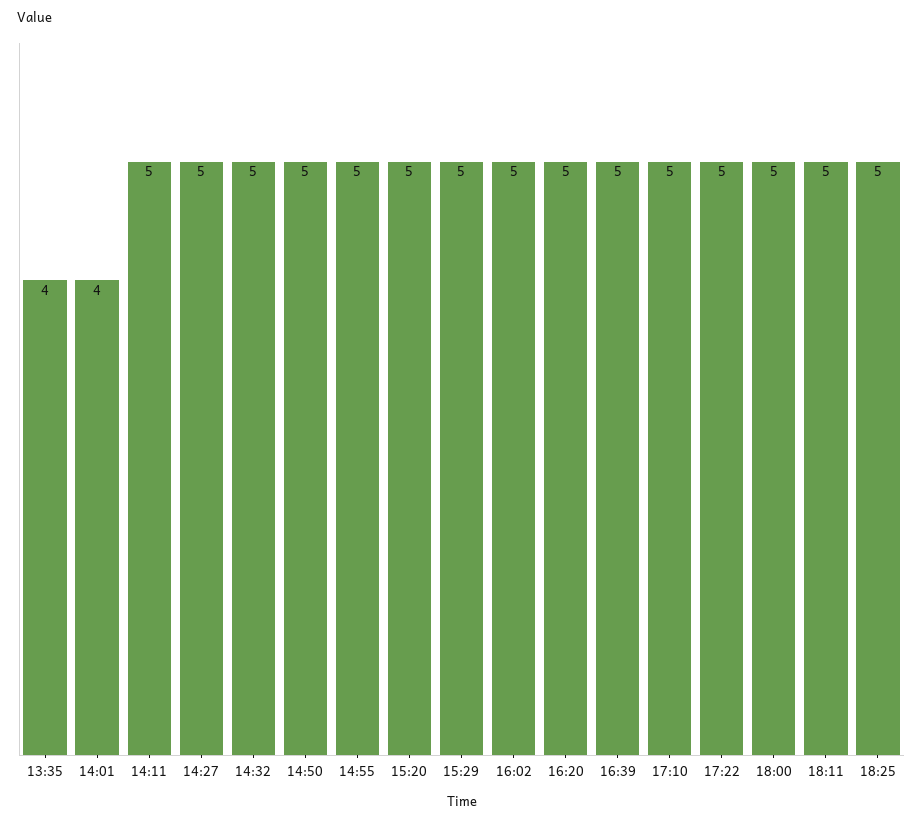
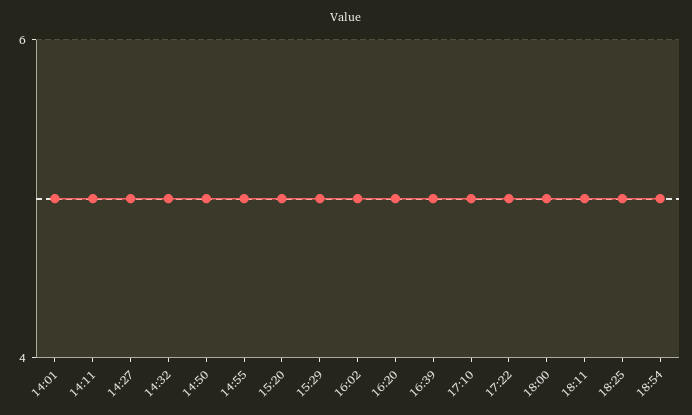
13:35: 4 -> none
14:01: 4 -> 5
18:54: none -> 5

